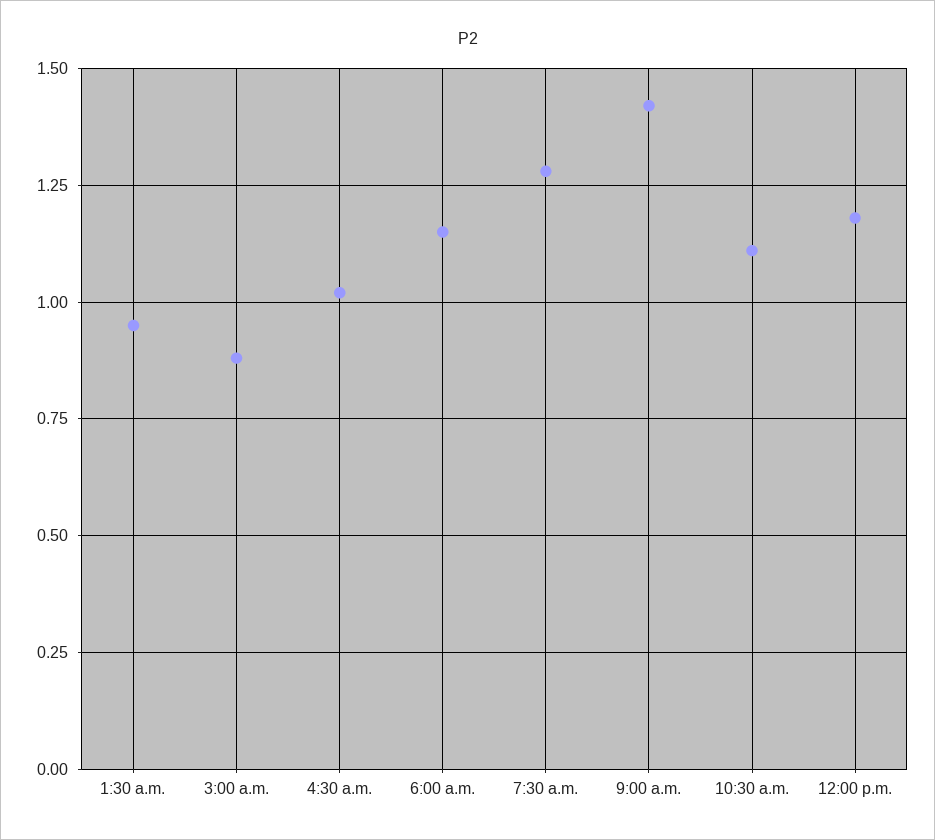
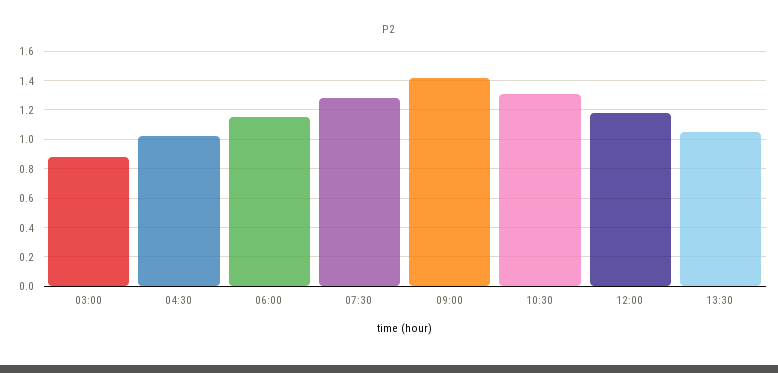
1:30 a.m.: 0.95 -> none
10:30 a.m.: 1.1 -> 1.3
13:30: none -> 1.05

